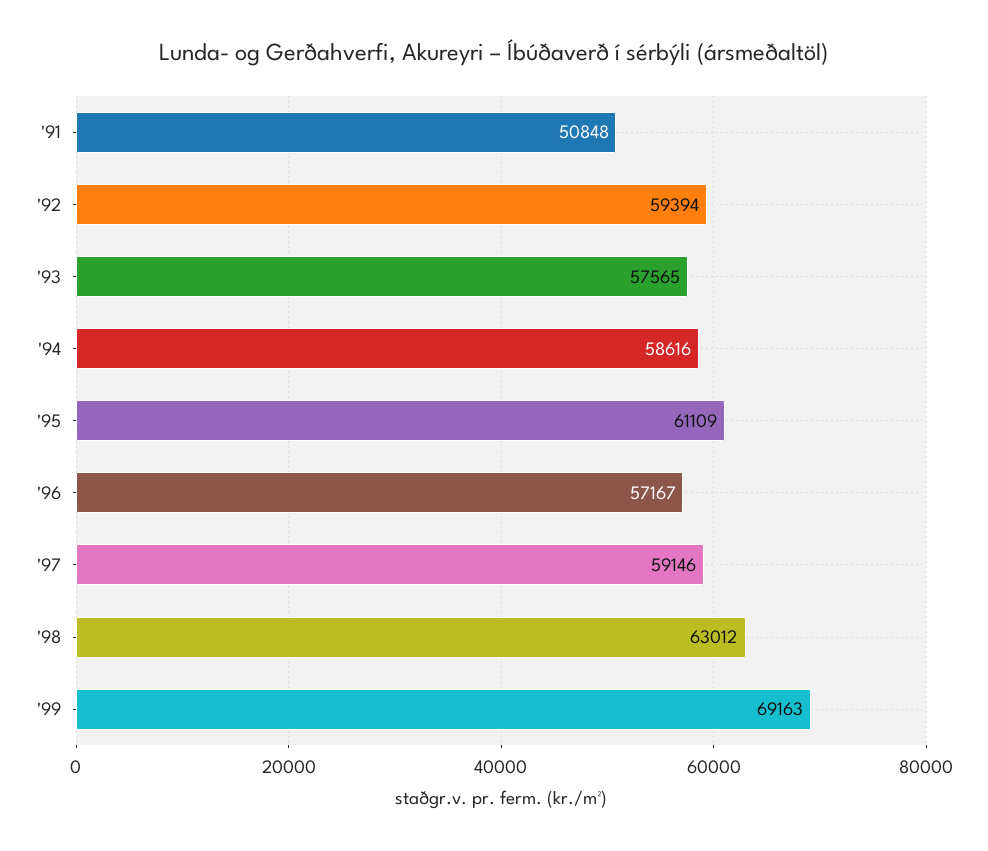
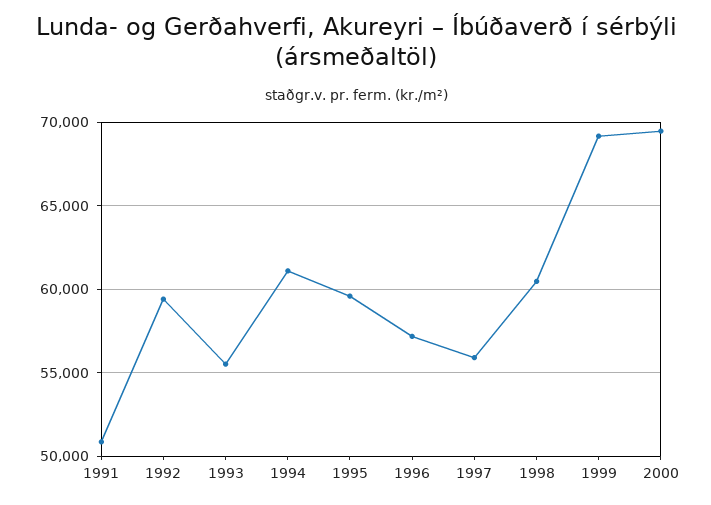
'93: 57565 -> 55500
'94: 58616 -> 61000
'95: 61109 -> 59500
'97: 59146 -> 56000
'98: 63012 -> 60500
2000: none -> 69500

